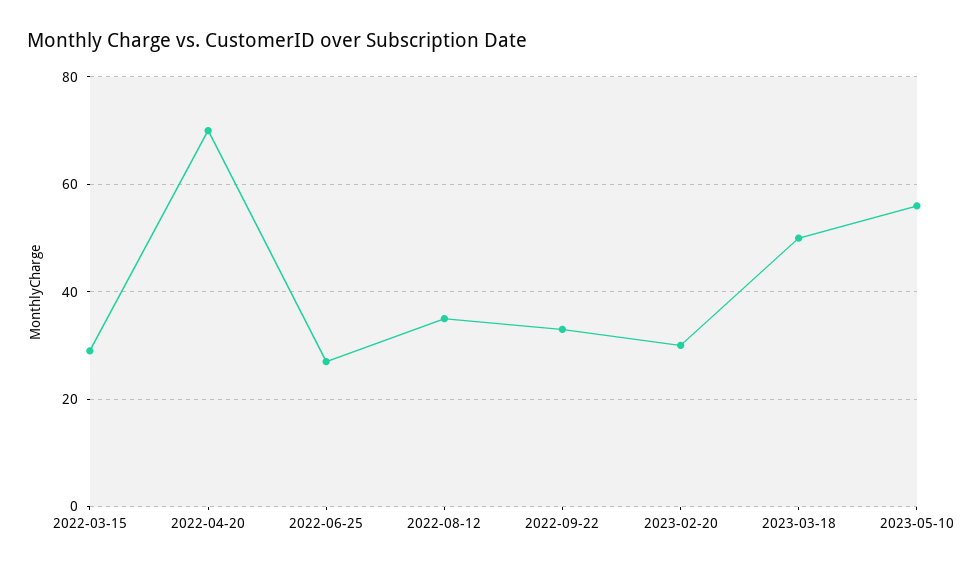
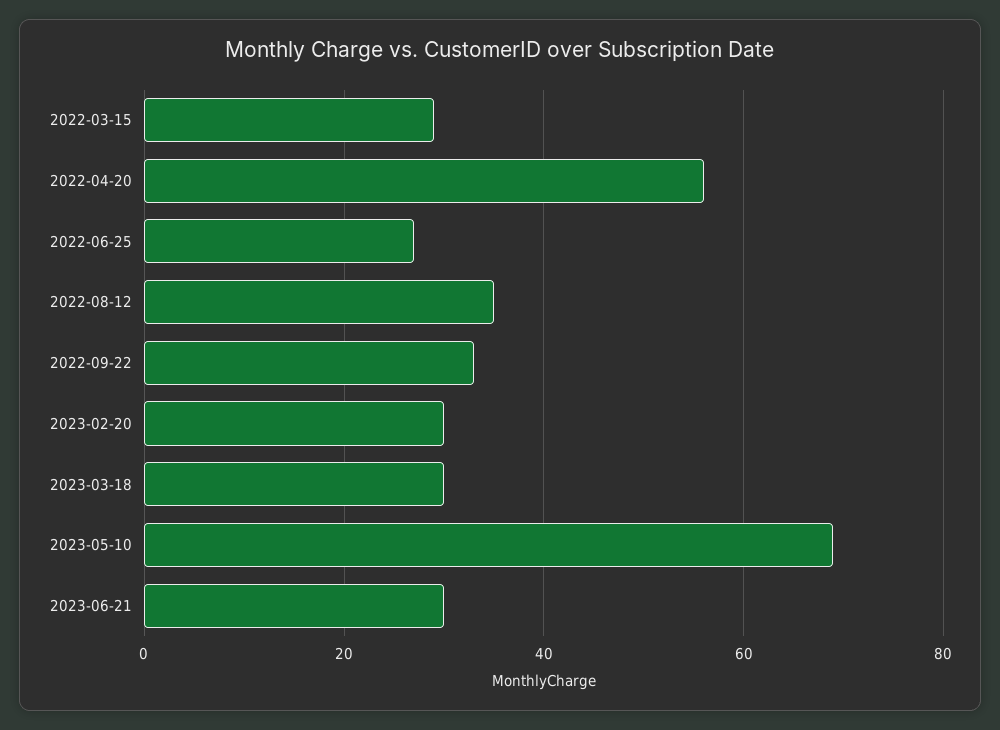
2022-04-20: 70 -> 55
2023-03-18: 50 -> 30
2023-05-10: 55 -> 70
2023-06-21: none -> 30

